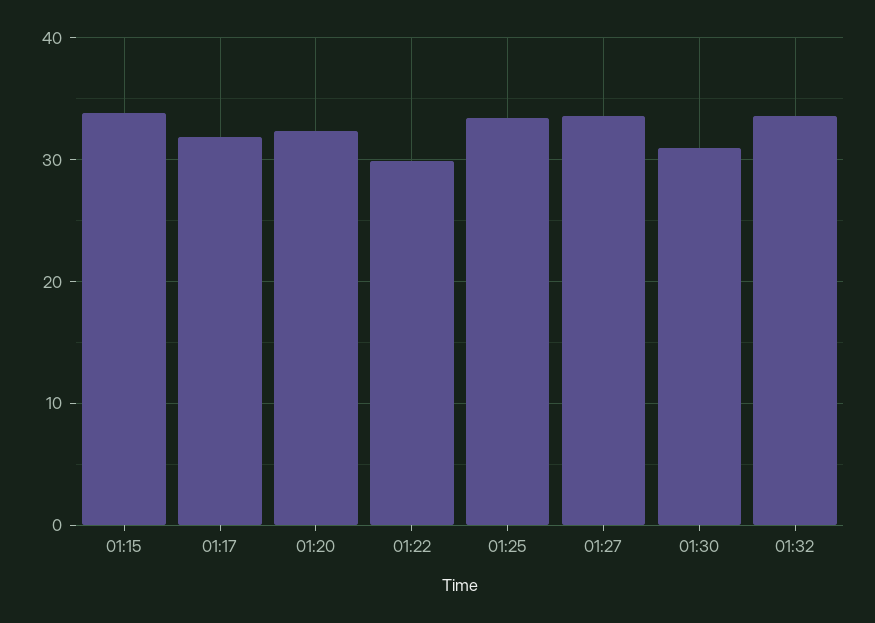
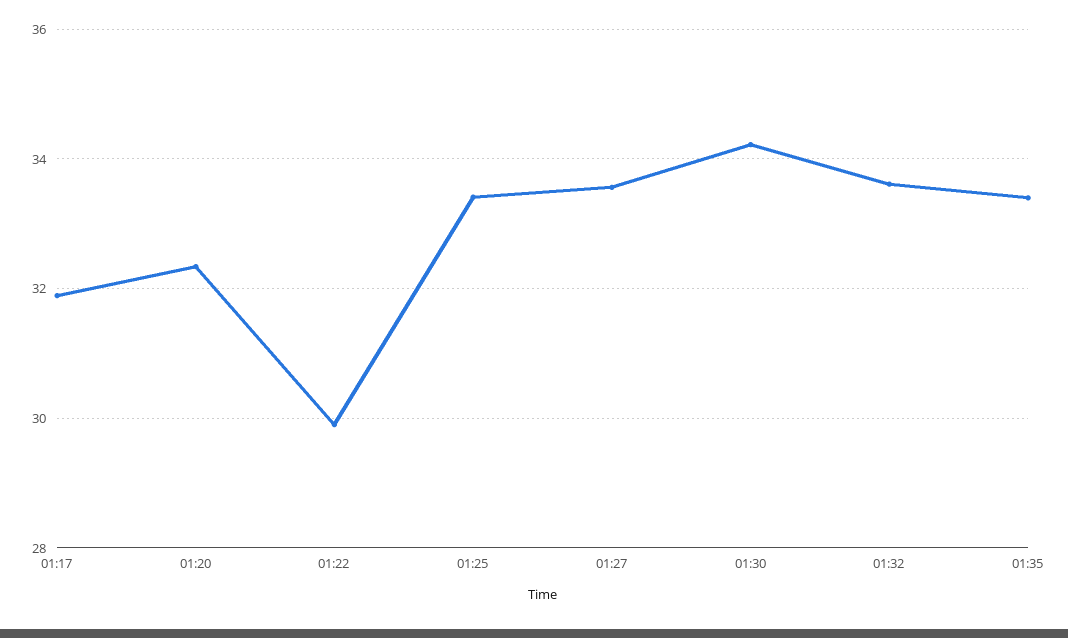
01:15: 34 -> none
01:30: 31 -> 34.2
01:35: none -> 33.4

